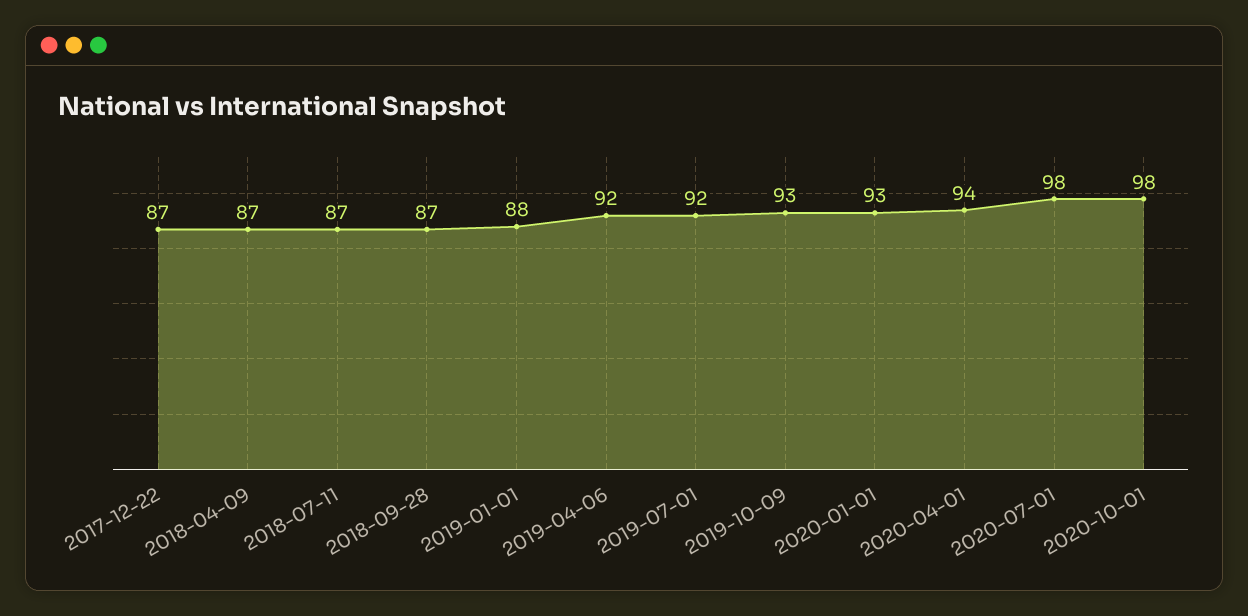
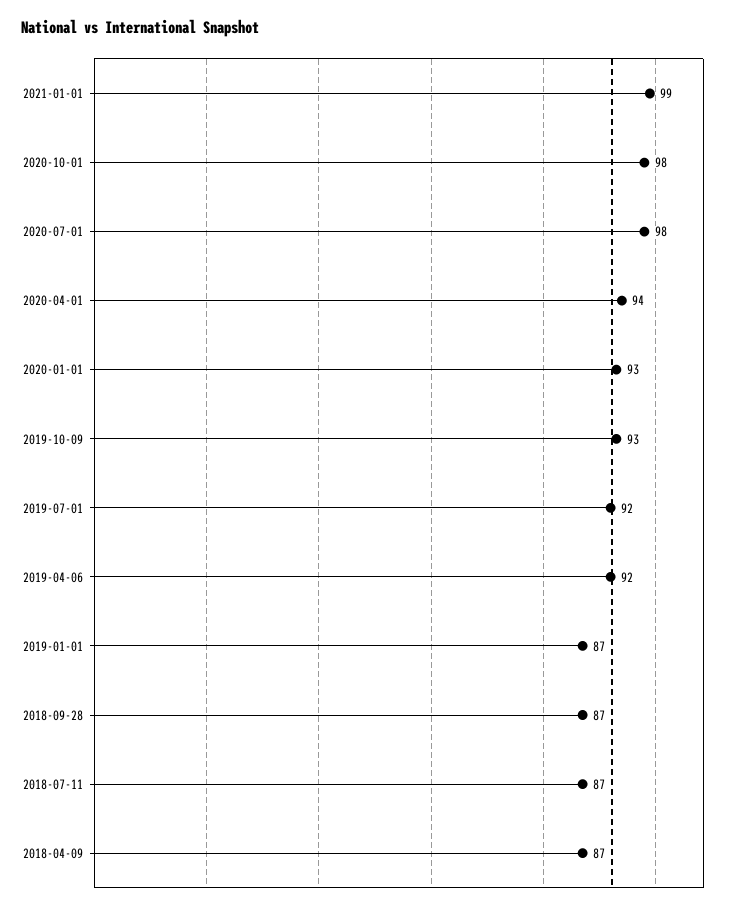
2017-12-22: 87 -> none
2019-01-01: 88 -> 87
2021-01-01: none -> 99

